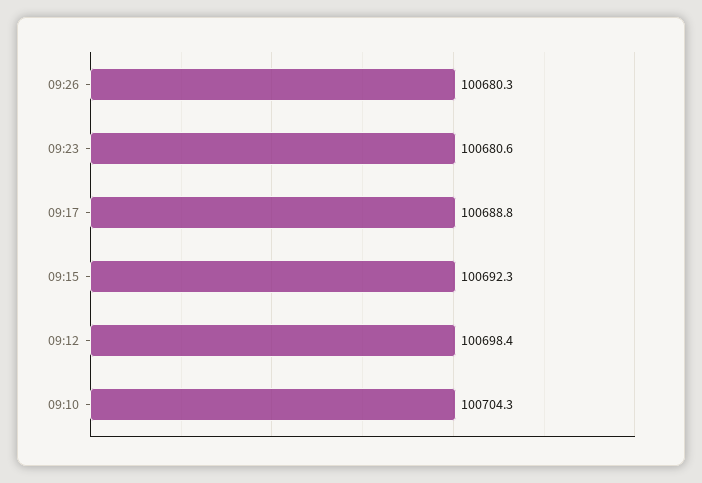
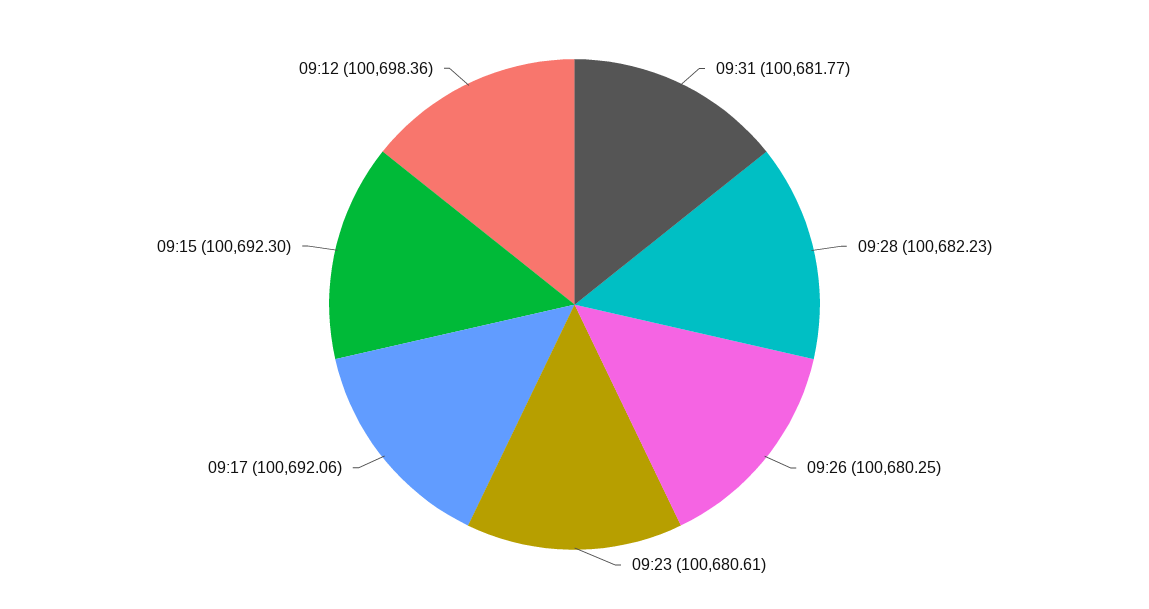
09:17: 100688.8 -> 100692.06
09:10: 100704.3 -> none
09:31: none -> 100681.77
09:28: none -> 100682.23

